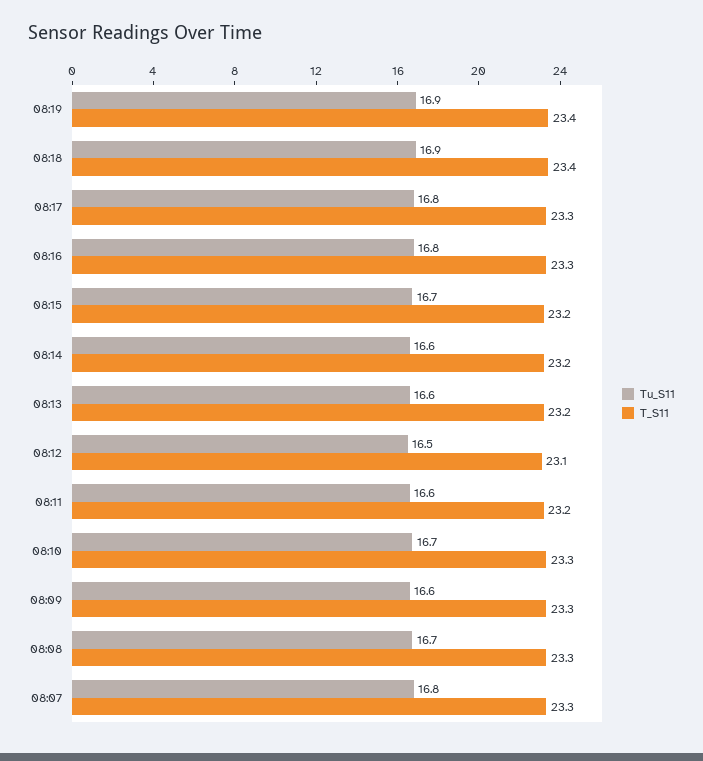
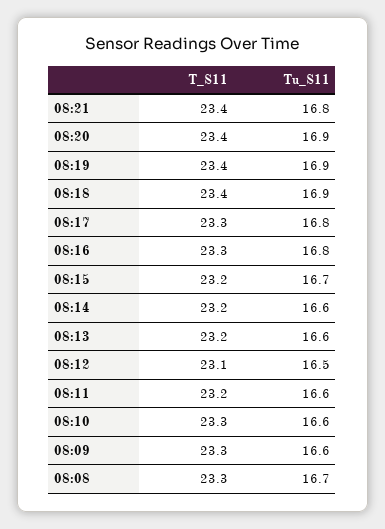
Tu_S11, 08:10: 16.7 -> 16.6
Tu_S11, 08:07: 16.8 -> none
T_S11, 08:07: 23.3 -> none
T_S11, 08:21: none -> 23.4
Tu_S11, 08:21: none -> 16.8
T_S11, 08:20: none -> 23.4
Tu_S11, 08:20: none -> 16.9

